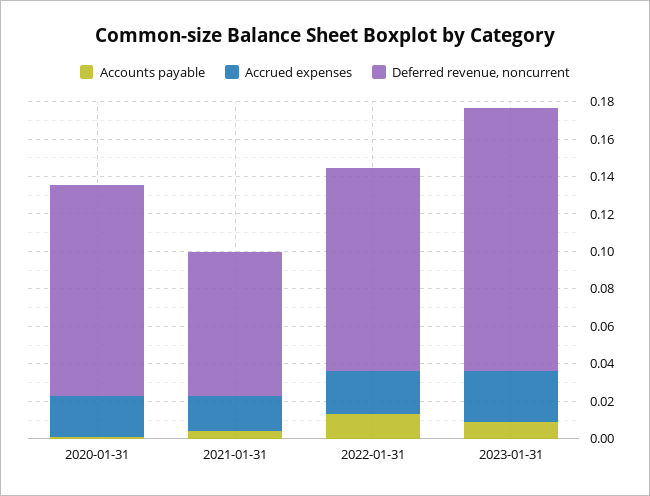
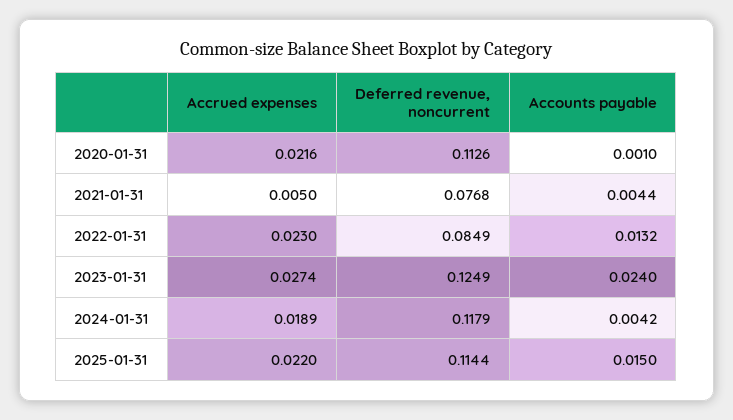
Accrued expenses, 2021-01-31: 0.02 -> 0.005
Deferred revenue, noncurrent, 2022-01-31: 0.11 -> 0.0849
Accounts payable, 2023-01-31: 0.01 -> 0.024
Deferred revenue, noncurrent, 2023-01-31: 0.14 -> 0.1249
Accrued expenses, 2024-01-31: none -> 0.0189
Deferred revenue, noncurrent, 2024-01-31: none -> 0.1179
Accounts payable, 2024-01-31: none -> 0.0042
Accrued expenses, 2025-01-31: none -> 0.022
Deferred revenue, noncurrent, 2025-01-31: none -> 0.1144
Accounts payable, 2025-01-31: none -> 0.015

